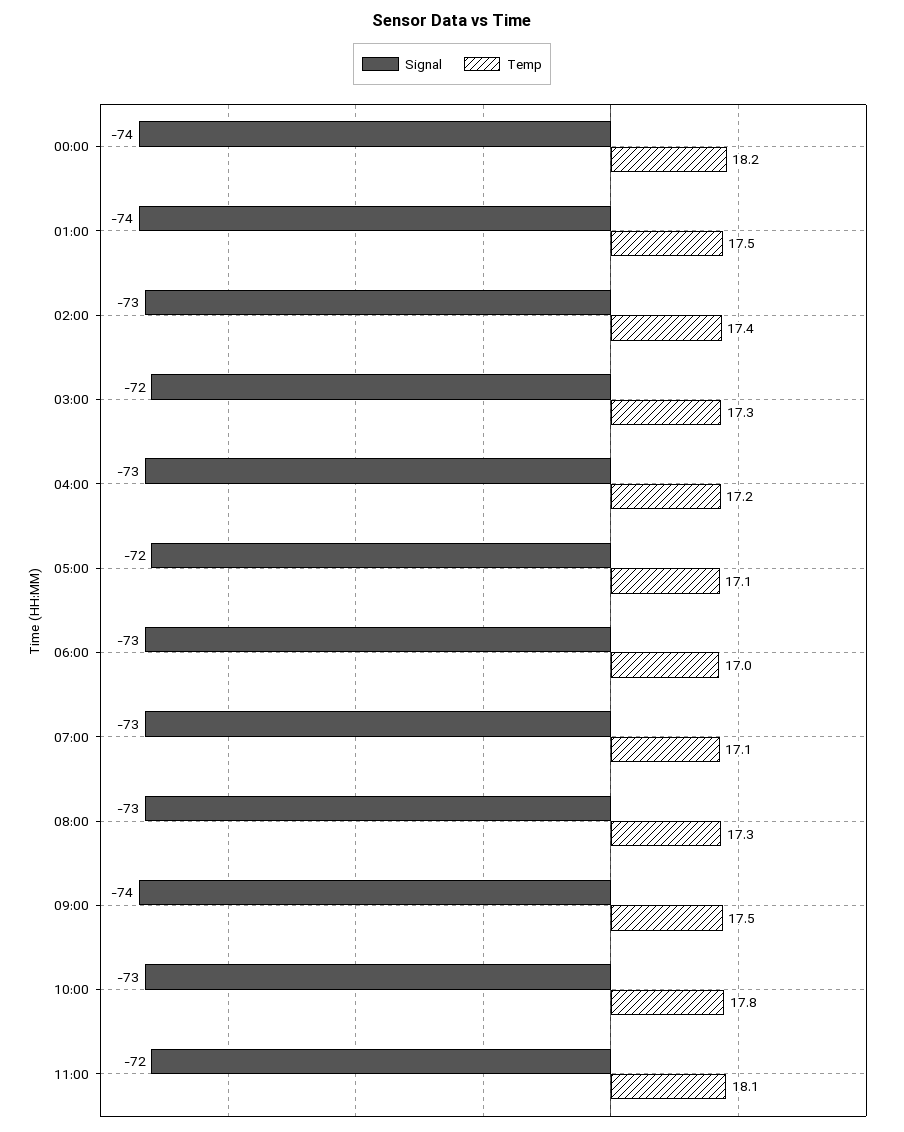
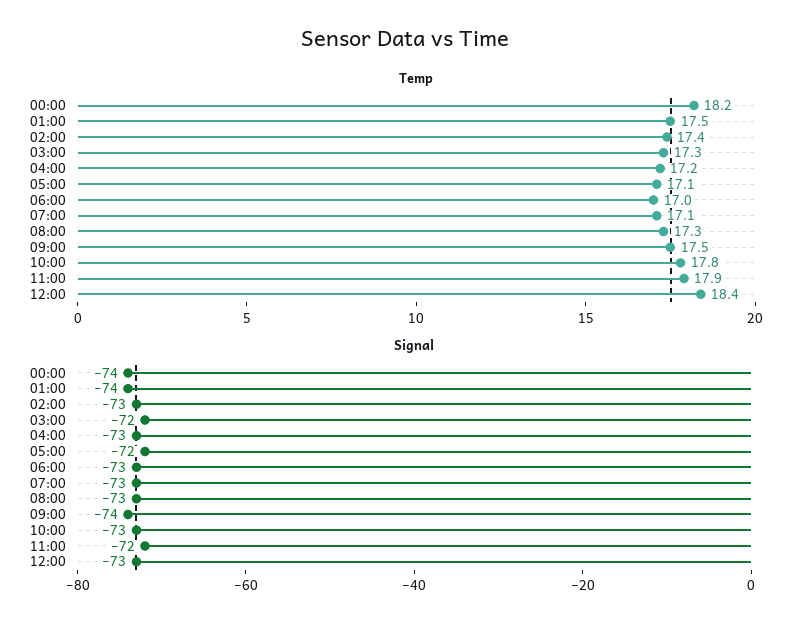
Temp, 11:00: 18.1 -> 17.9
Temp, 12:00: none -> 18.4
Signal, 12:00: none -> -73

